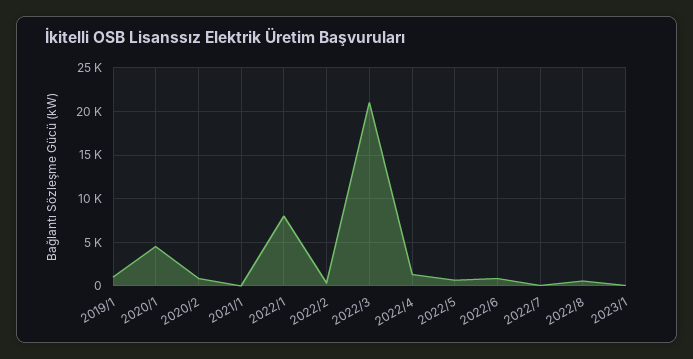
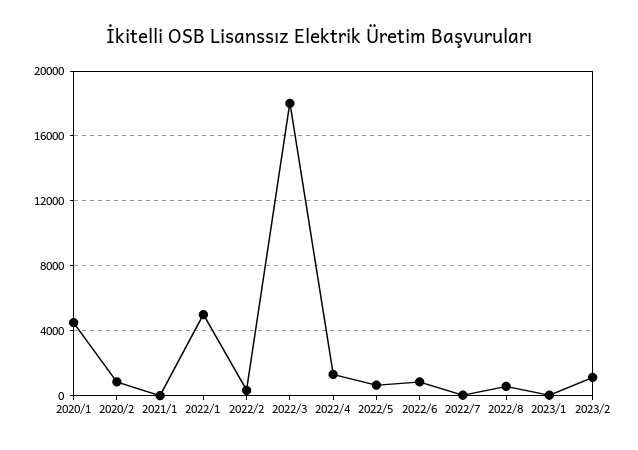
2019/1: 1000 -> none
2022/1: 8000 -> 5000
2022/3: 21000 -> 18000
2023/2: none -> 1000

